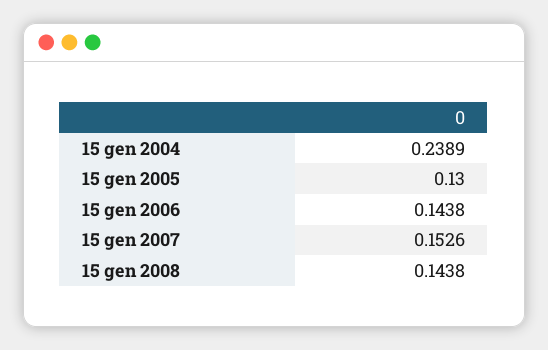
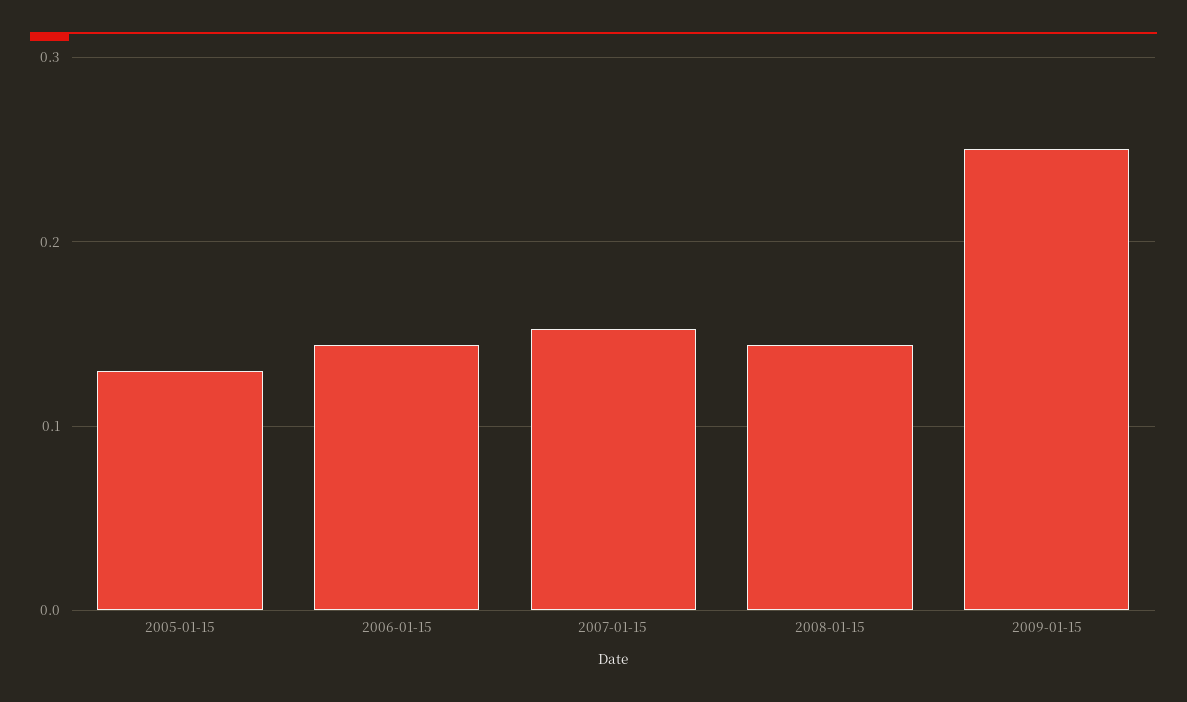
15 gen 2004: 0.2389 -> none
2009-01-15: none -> 0.25

